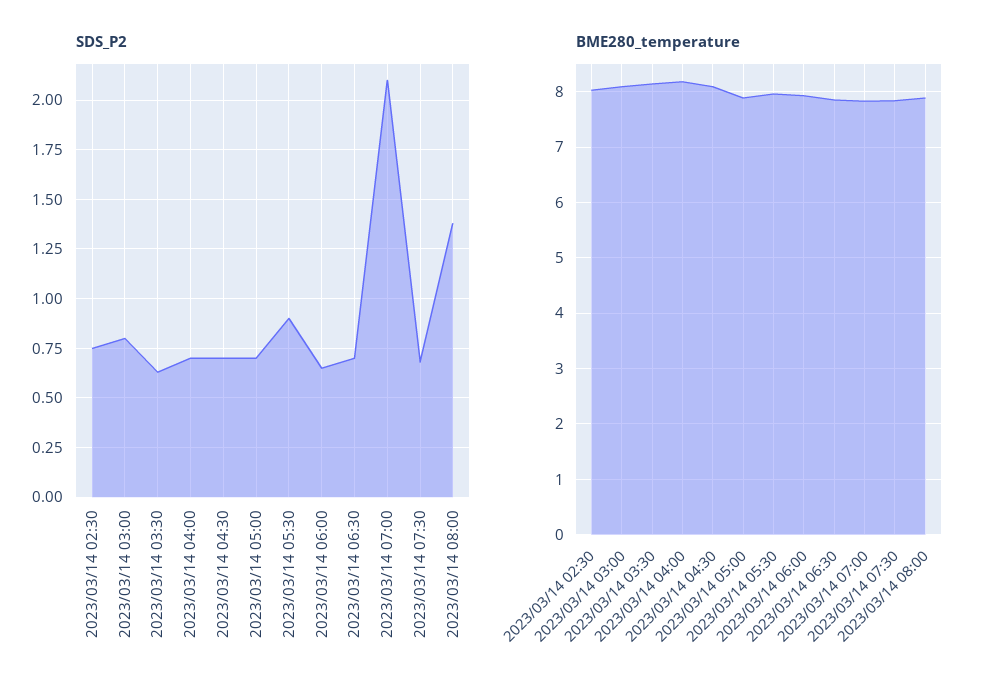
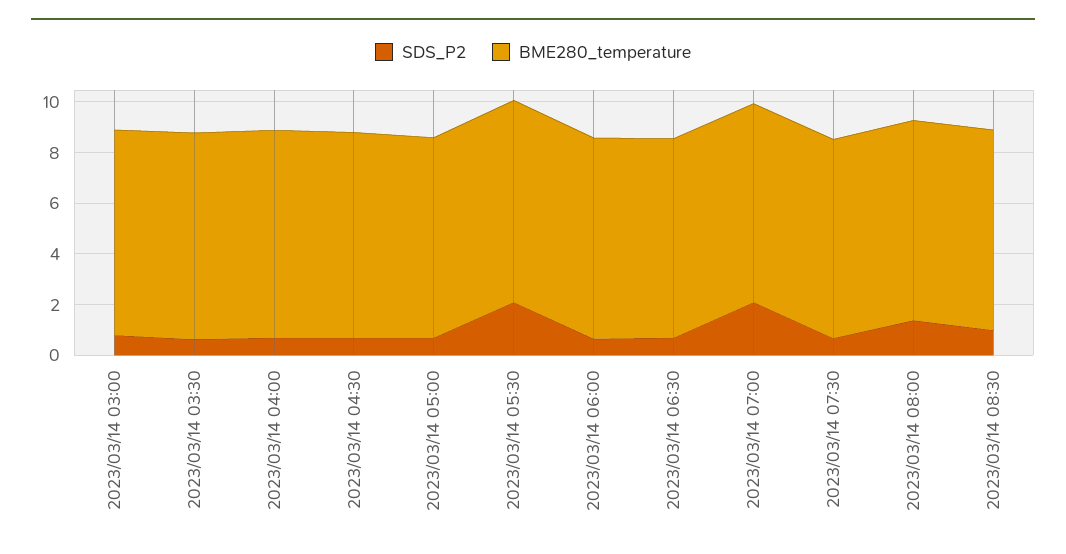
SDS_P2, 2023/03/14 02:30: 0.75 -> none
SDS_P2, 2023/03/14 05:30: 0.9 -> 2
BME280_temperature, 2023/03/14 02:30: 8 -> none
SDS_P2, 2023/03/14 08:30: none -> 1
BME280_temperature, 2023/03/14 08:30: none -> 8

